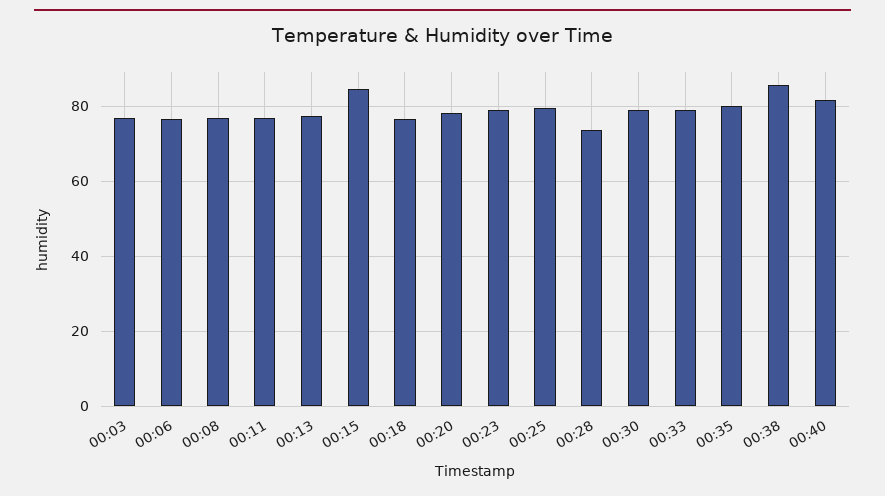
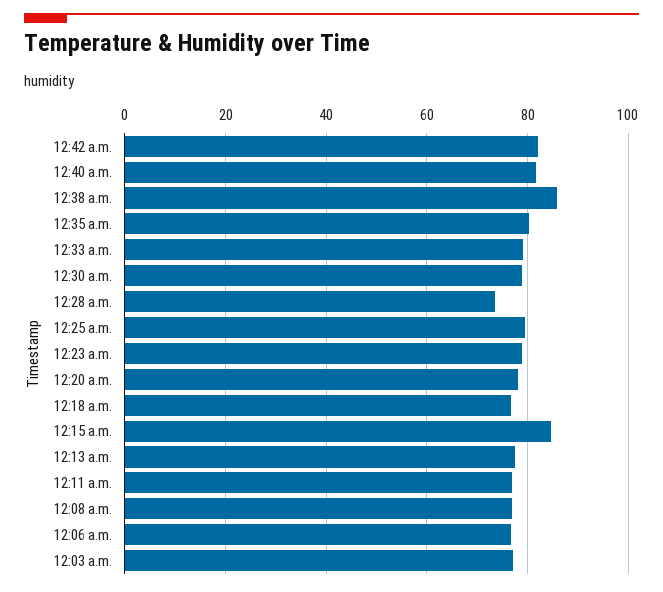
12:42 a.m.: none -> 82

